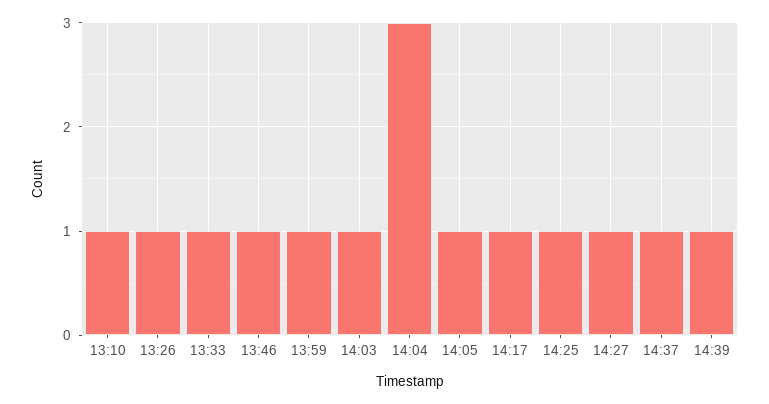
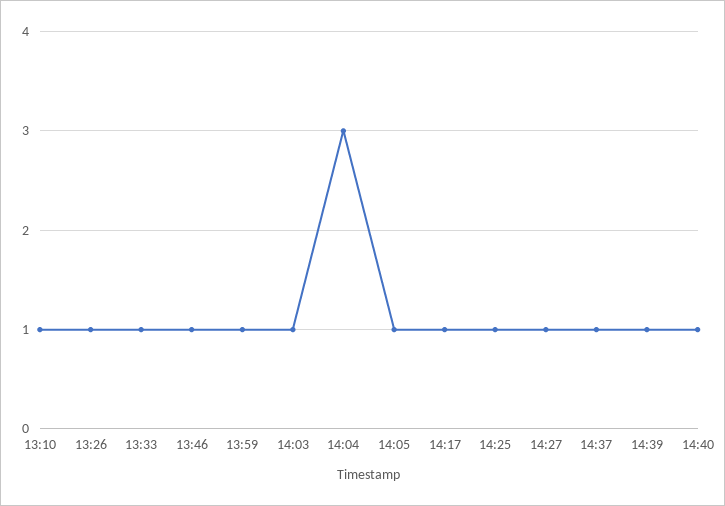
14:40: none -> 1

